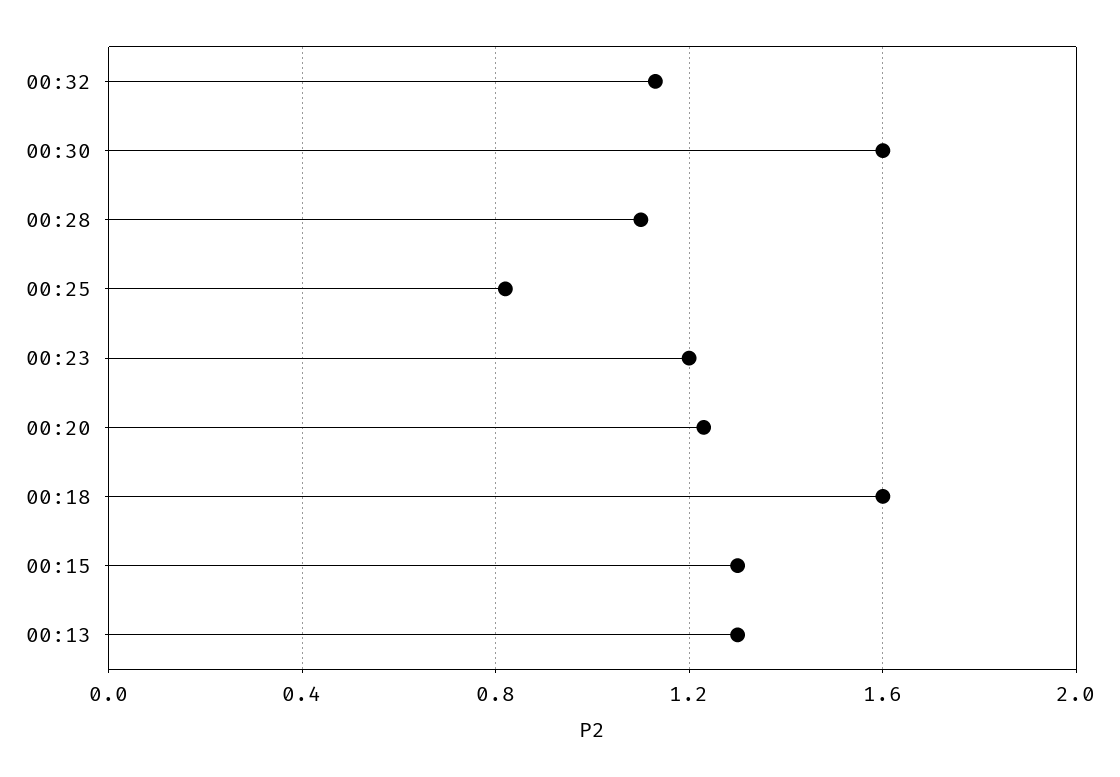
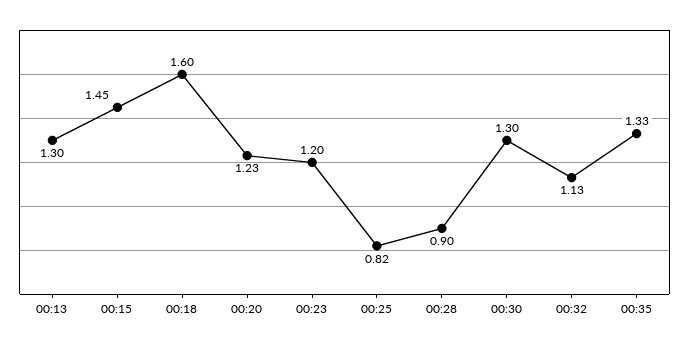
00:30: 1.6 -> 1.3
00:28: 1.1 -> 0.9
00:15: 1.3 -> 1.45
00:35: none -> 1.33

